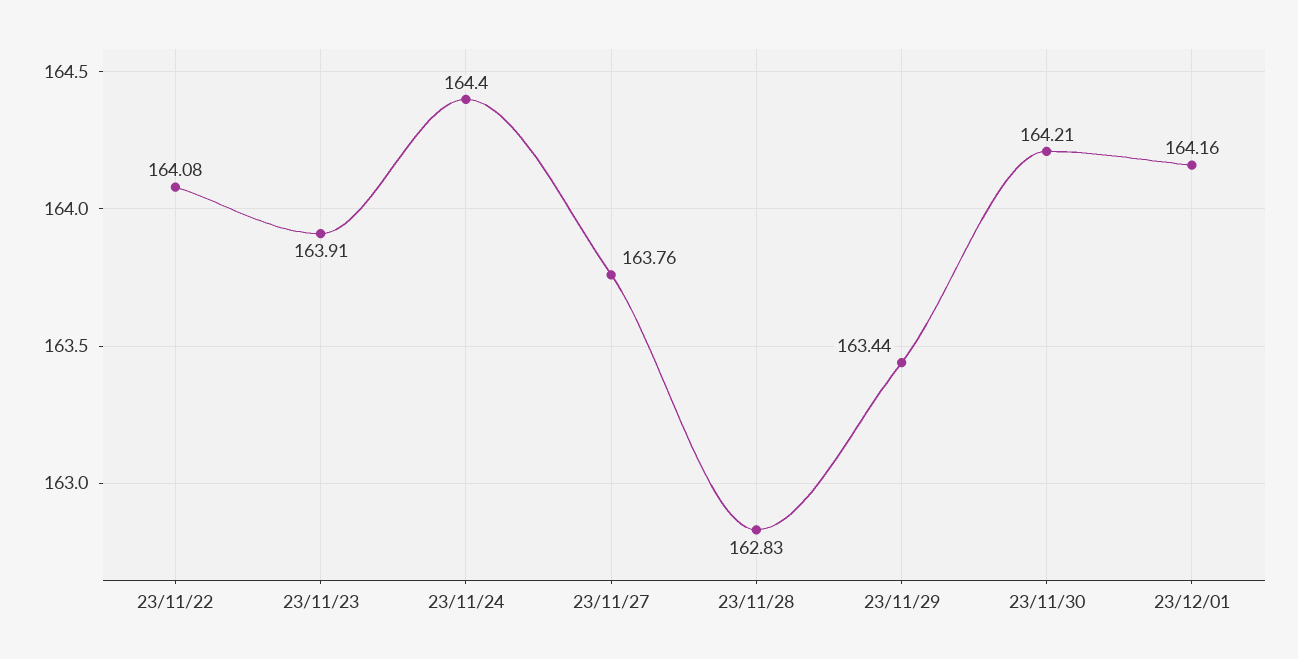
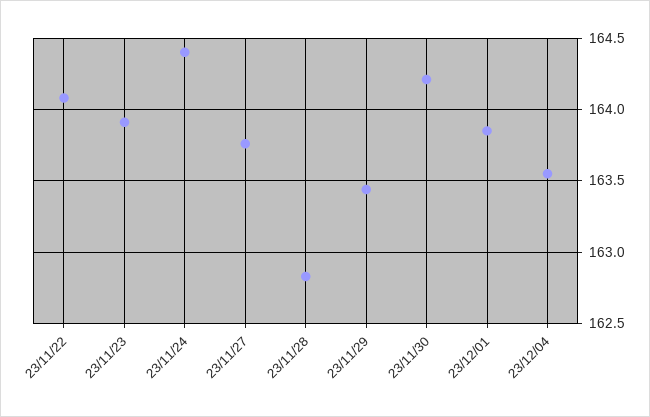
23/12/01: 164.16 -> 163.85
23/12/04: none -> 163.55

